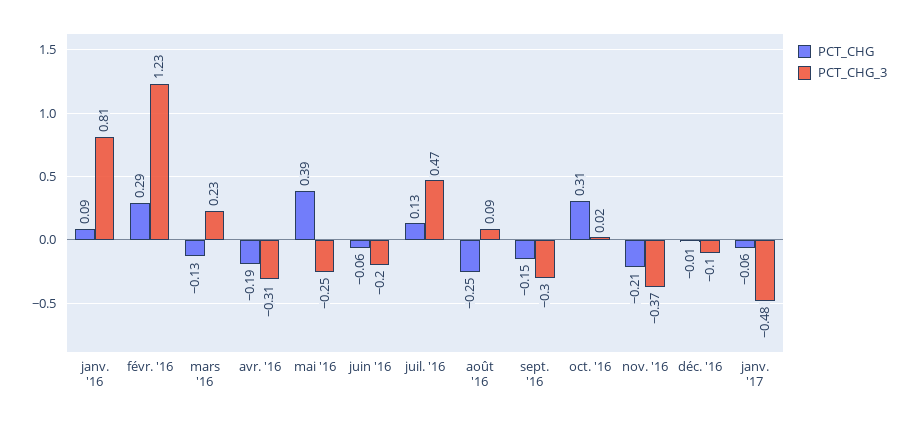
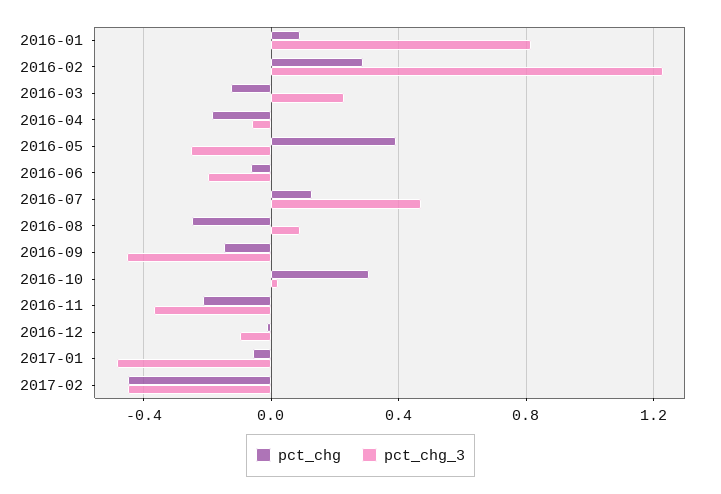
PCT_CHG_3, avr. '16: -0.31 -> -0.05
PCT_CHG_3, sept. '16: -0.3 -> -0.45
PCT_CHG, 2017-02: none -> -0.45
PCT_CHG_3, 2017-02: none -> -0.45

